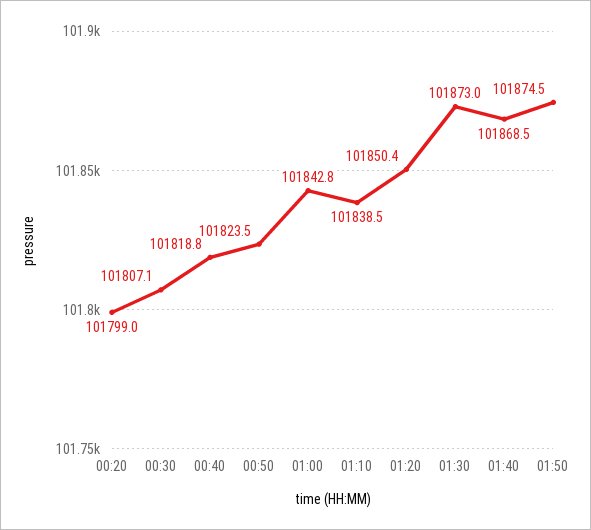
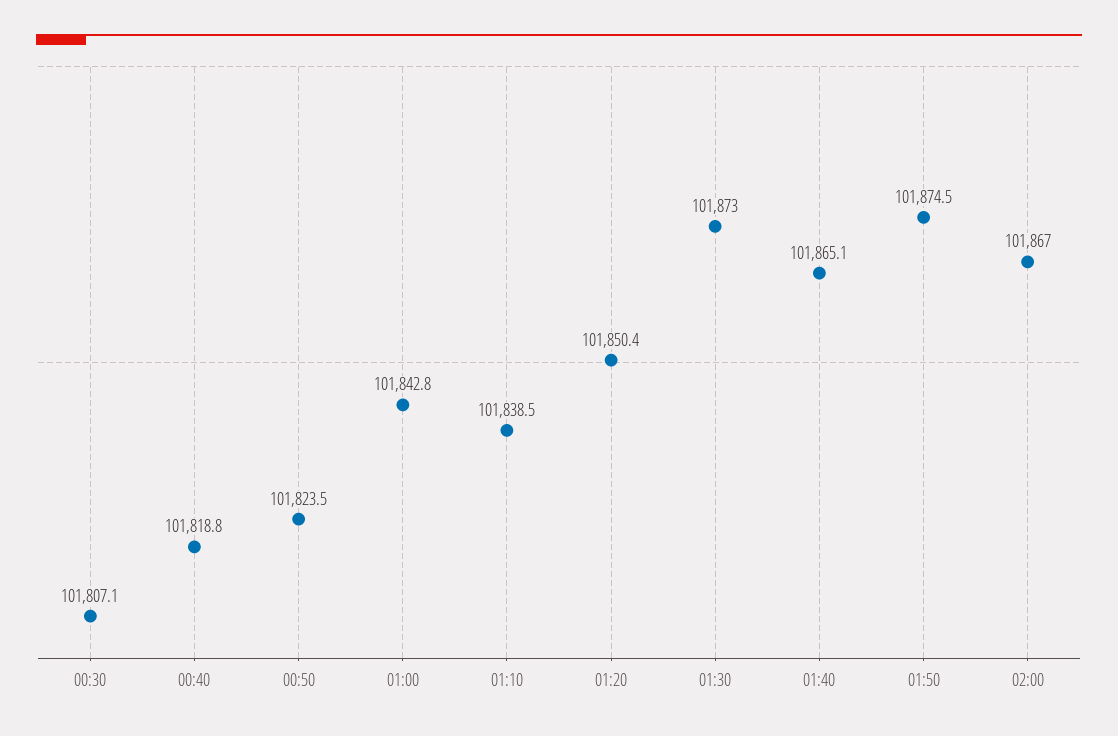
00:20: 101799 -> none
01:40: 101868.5 -> 101865.1
02:00: none -> 101867

